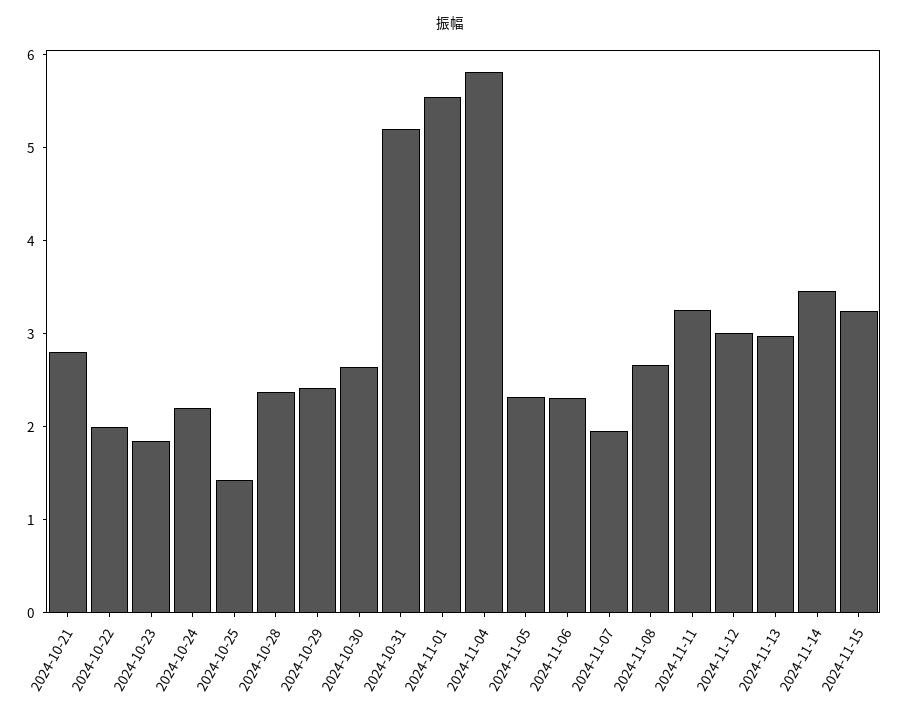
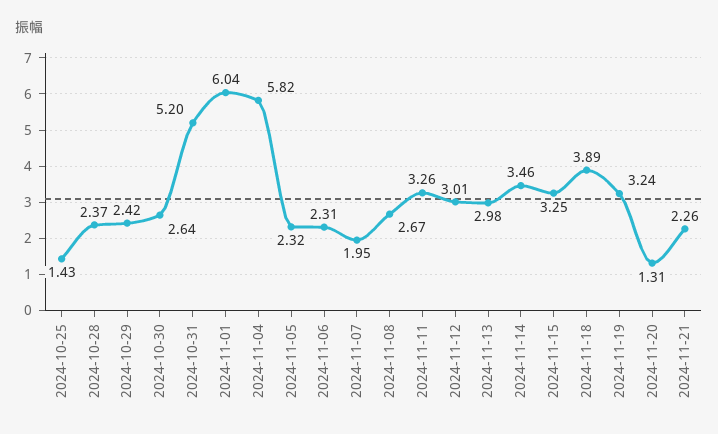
2024-10-21: 2.8 -> none
2024-10-22: 2 -> none
2024-10-23: 1.8 -> none
2024-10-24: 2.2 -> none
2024-11-01: 5.6 -> 6.04
2024-11-18: none -> 3.89
2024-11-19: none -> 3.24
2024-11-20: none -> 1.31
2024-11-21: none -> 2.26

